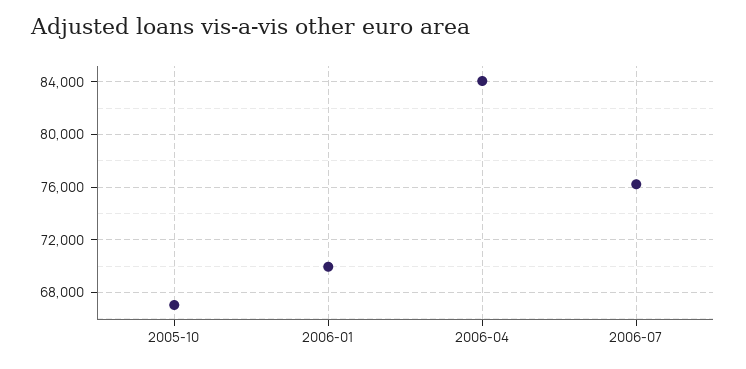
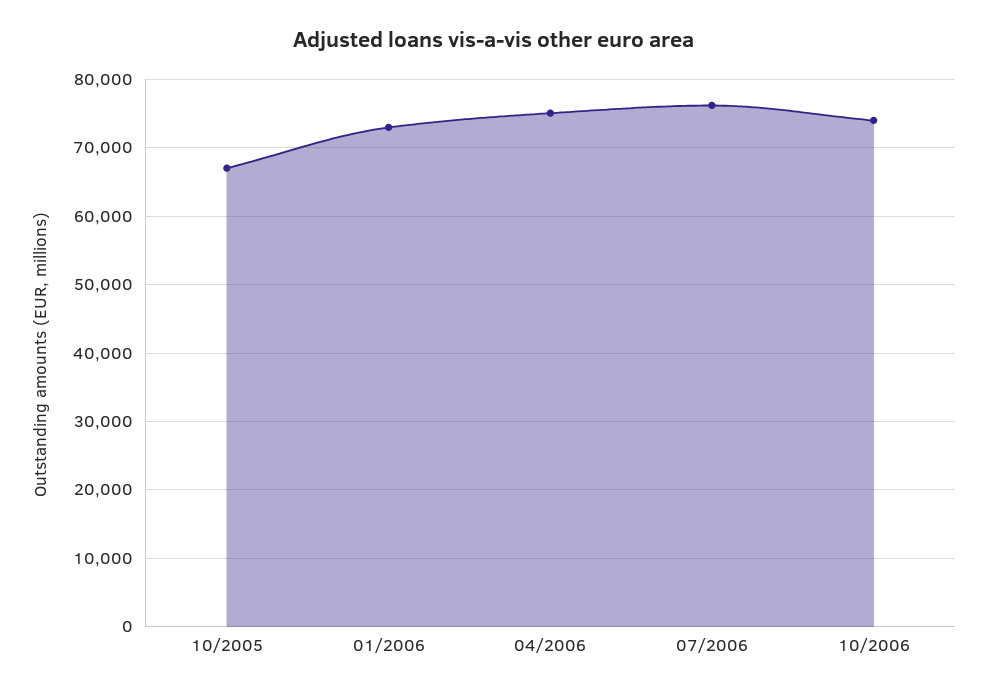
2006-01: 70000 -> 73000
2006-04: 84000 -> 75000
10/2006: none -> 74000

